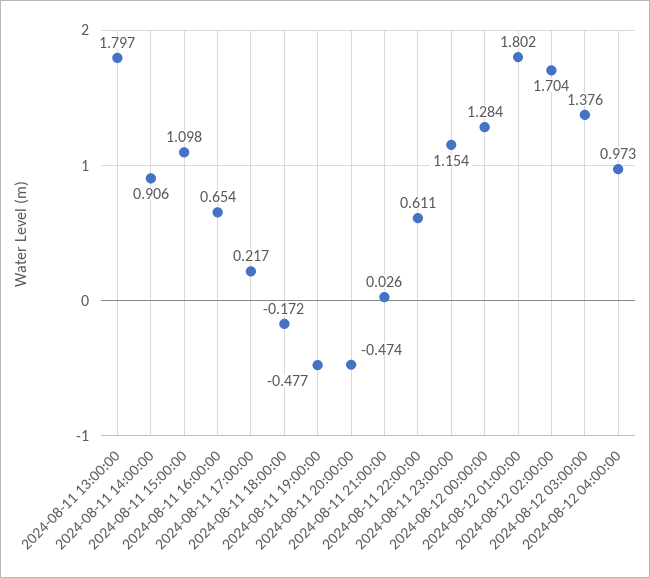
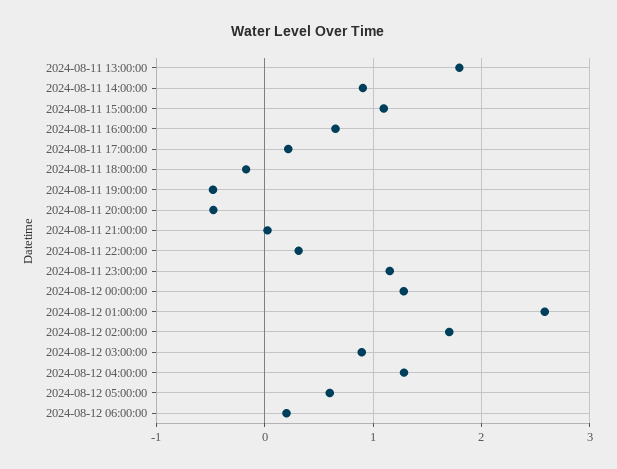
2024-08-11 22:00:00: 0.611 -> 0.3
2024-08-12 01:00:00: 1.802 -> 2.6
2024-08-12 03:00:00: 1.376 -> 0.9
2024-08-12 04:00:00: 0.973 -> 1.3
2024-08-12 05:00:00: none -> 0.6
2024-08-12 06:00:00: none -> 0.2

